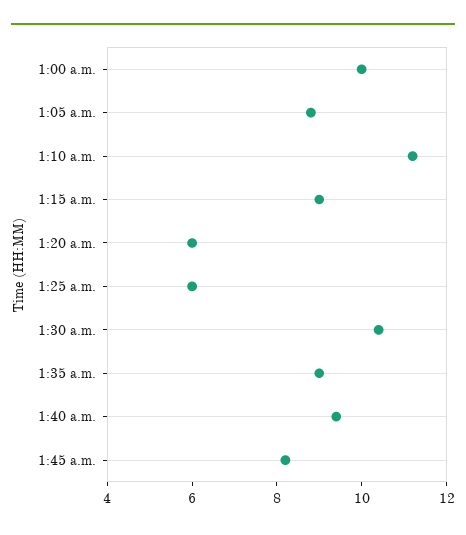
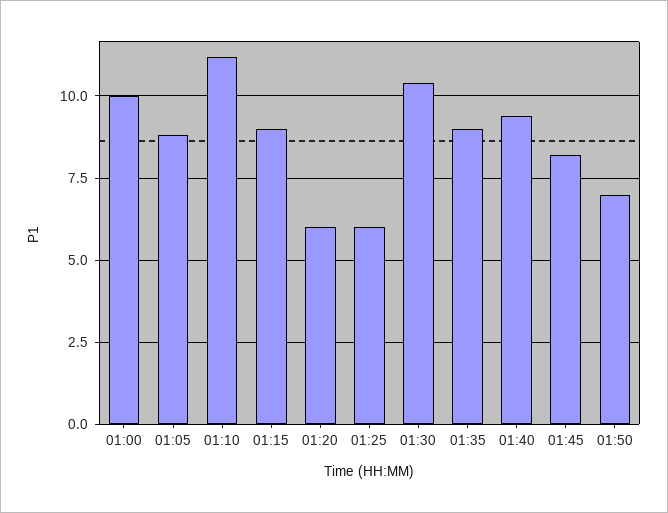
01:50: none -> 7

